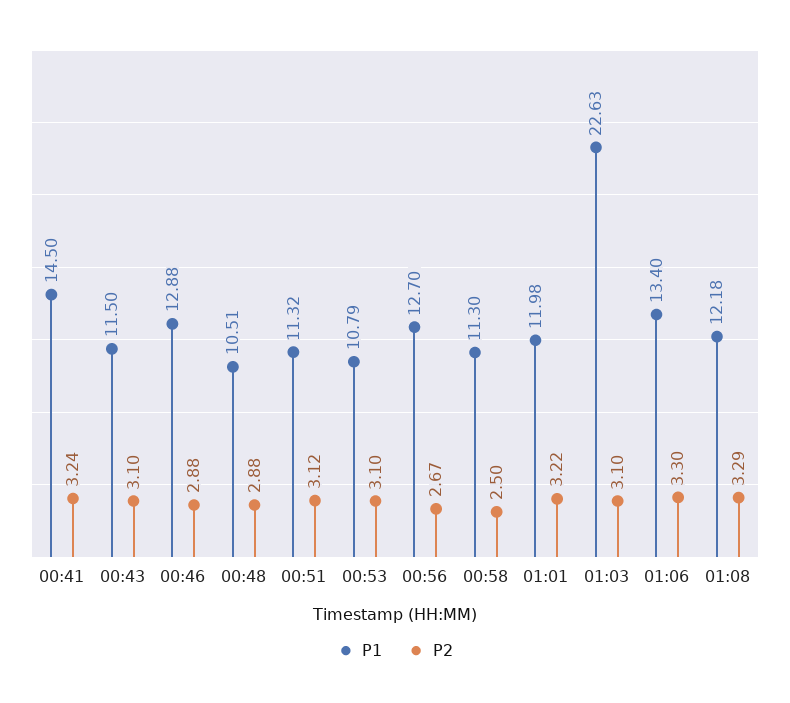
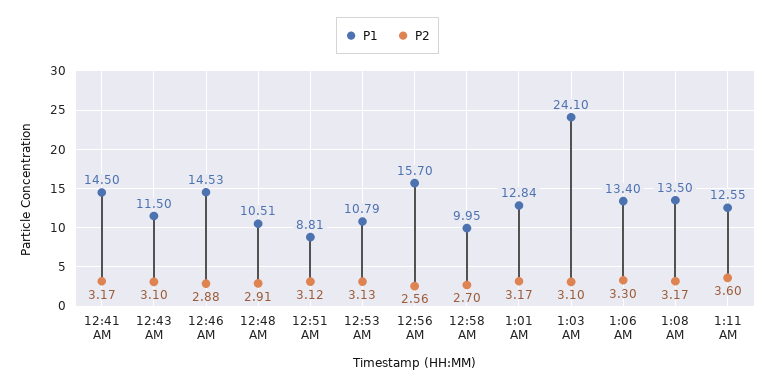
P2, 00:41: 3.24 -> 3.17
P1, 00:46: 12.88 -> 14.53
P2, 00:48: 2.88 -> 2.91
P1, 00:51: 11.32 -> 8.81
P2, 00:53: 3.1 -> 3.13
P1, 00:56: 12.7 -> 15.7
P2, 00:56: 2.67 -> 2.56
P1, 00:58: 11.3 -> 9.95
P2, 00:58: 2.5 -> 2.7
P1, 01:01: 11.98 -> 12.84
P2, 01:01: 3.22 -> 3.17
P1, 01:03: 22.63 -> 24.1
P1, 01:08: 12.18 -> 13.5
P2, 01:08: 3.29 -> 3.17
P1, 1:11 AM: none -> 12.55
P2, 1:11 AM: none -> 3.6

